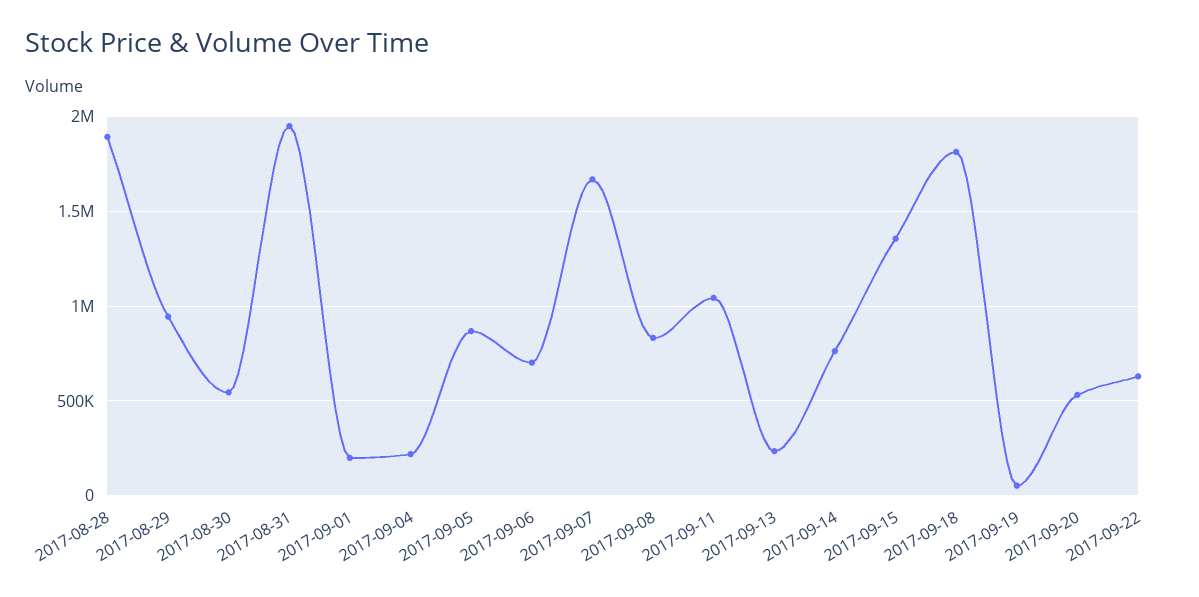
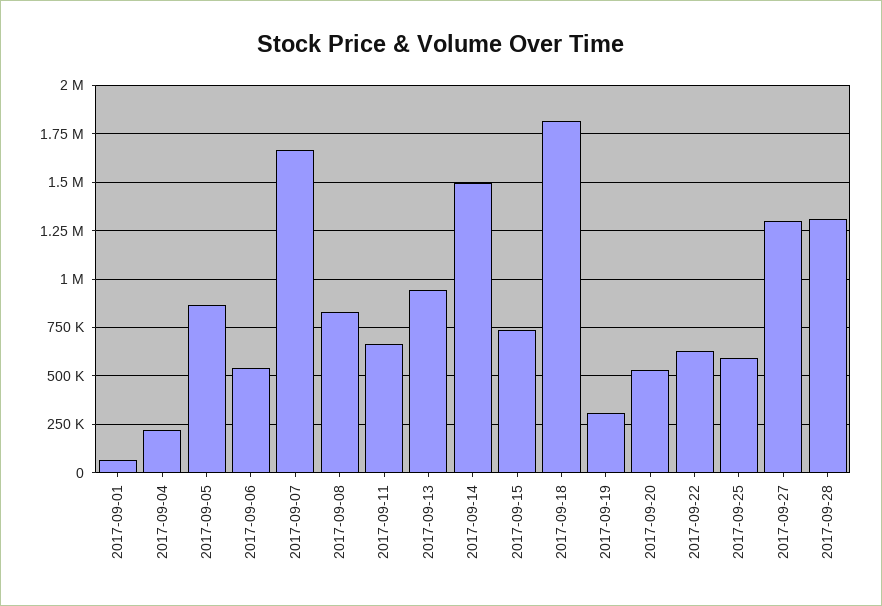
2017-08-28: 1900000 -> none
2017-08-29: 950000 -> none
2017-08-30: 550000 -> none
2017-08-31: 1950000 -> none
2017-09-01: 200000 -> 50000
2017-09-06: 700000 -> 550000
2017-09-11: 1050000 -> 650000
2017-09-13: 250000 -> 950000
2017-09-14: 750000 -> 1500000
2017-09-15: 1350000 -> 750000
2017-09-19: 50000 -> 300000
2017-09-25: none -> 600000
2017-09-27: none -> 1300000
2017-09-28: none -> 1300000

